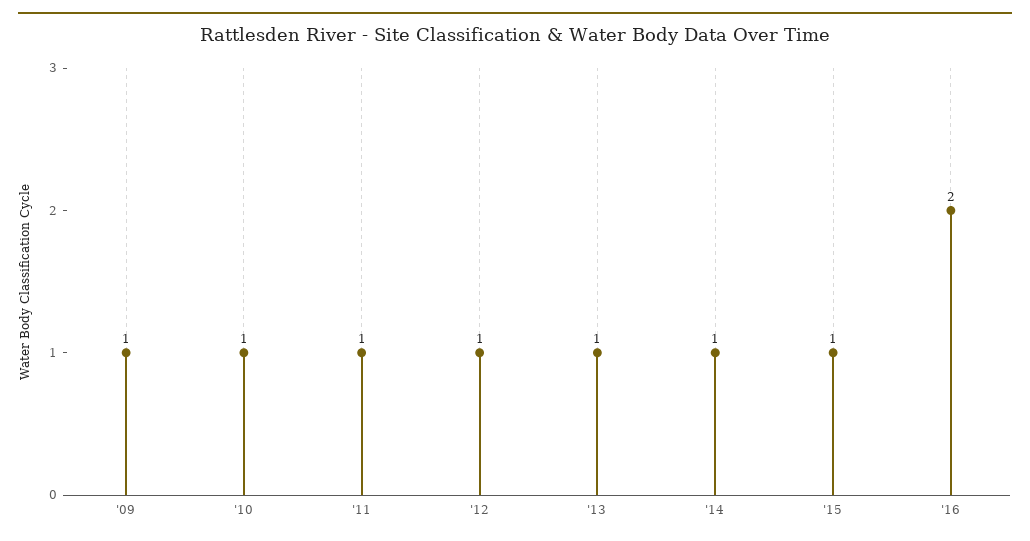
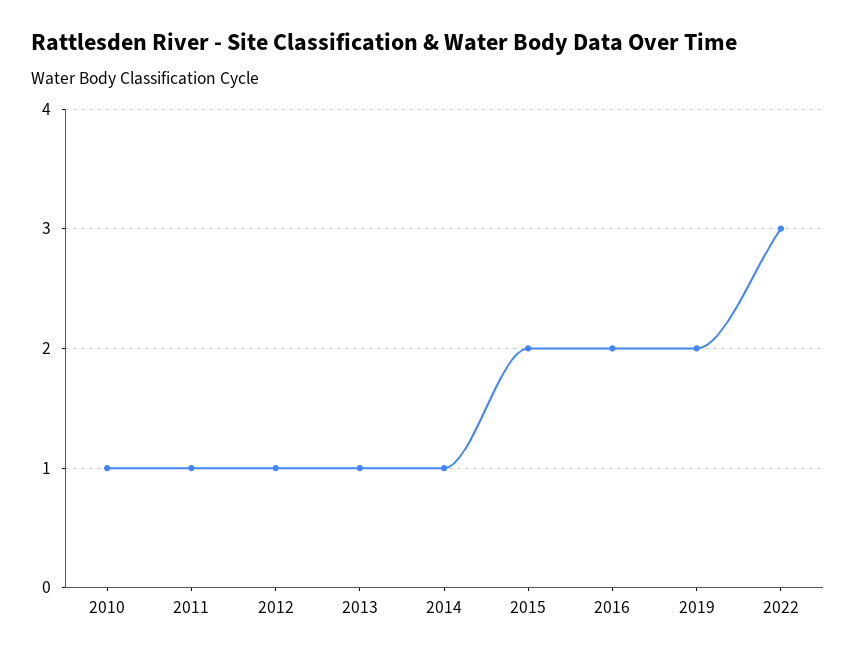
'09: 1 -> none
'15: 1 -> 2
2019: none -> 2
2022: none -> 3

